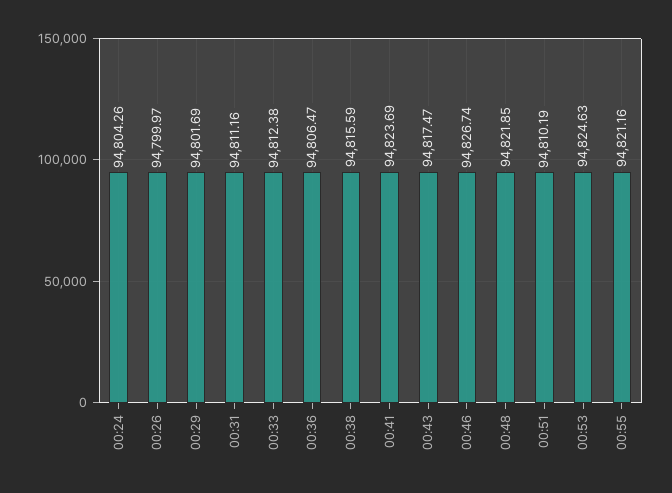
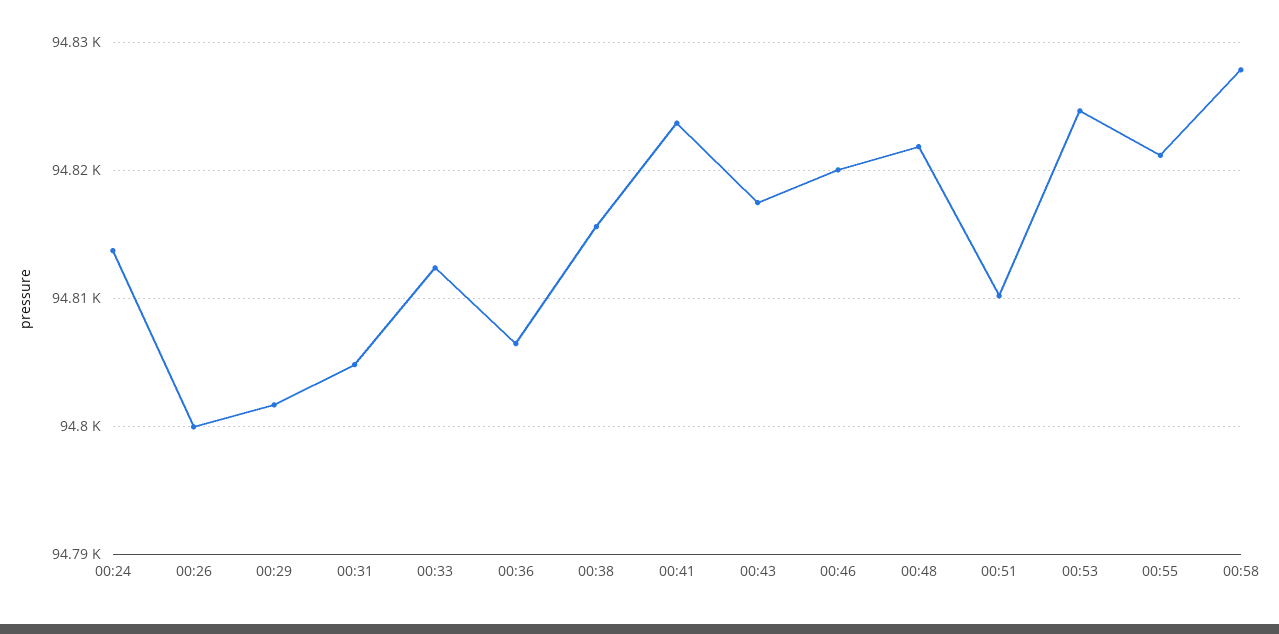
00:24: 94804.26 -> 94814
00:31: 94811.16 -> 94805
00:46: 94826.74 -> 94820
00:58: none -> 94828

